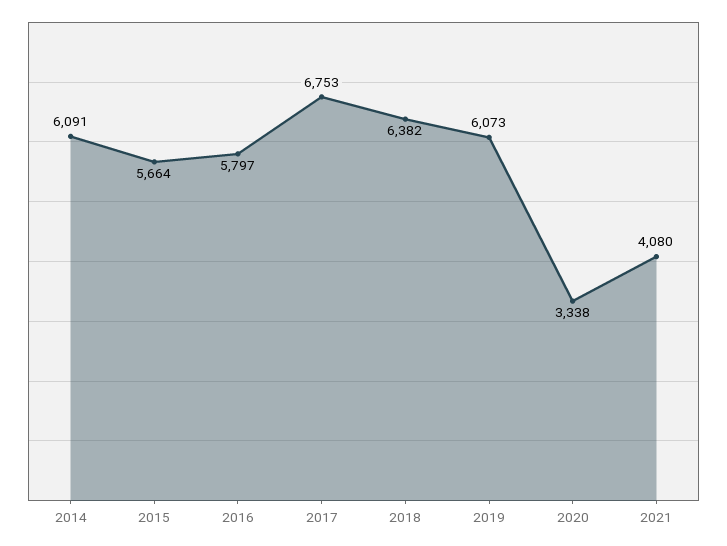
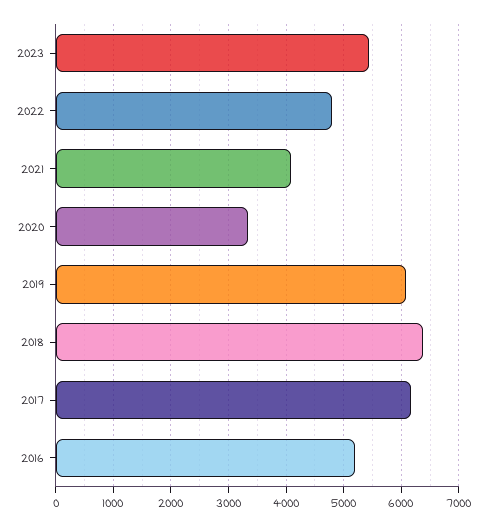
2014: 6091 -> none
2015: 5664 -> none
2016: 5797 -> 5200
2017: 6753 -> 6200
2023: none -> 5400
2022: none -> 4800

